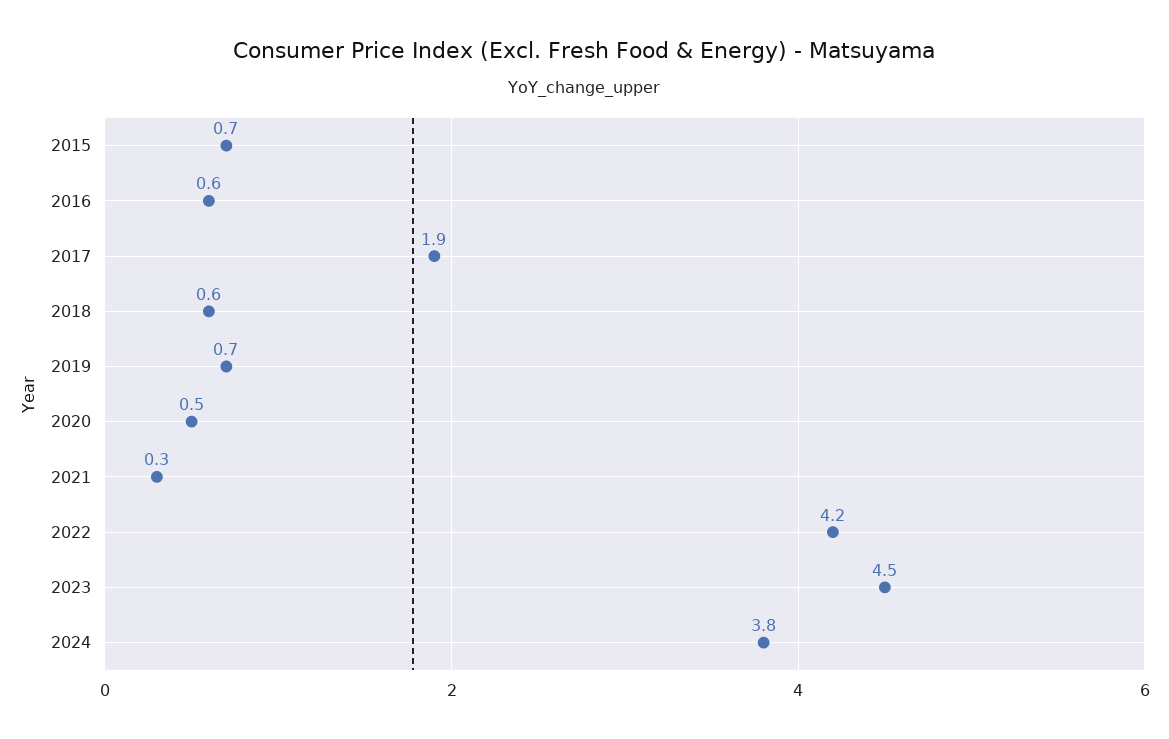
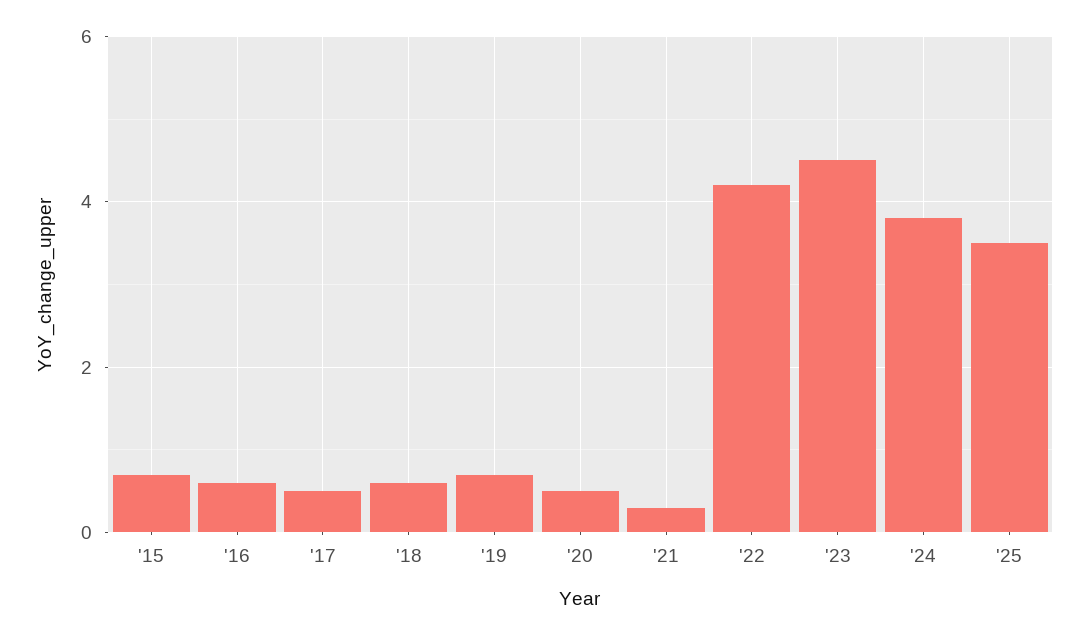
2017: 1.9 -> 0.5
'25: none -> 3.5

